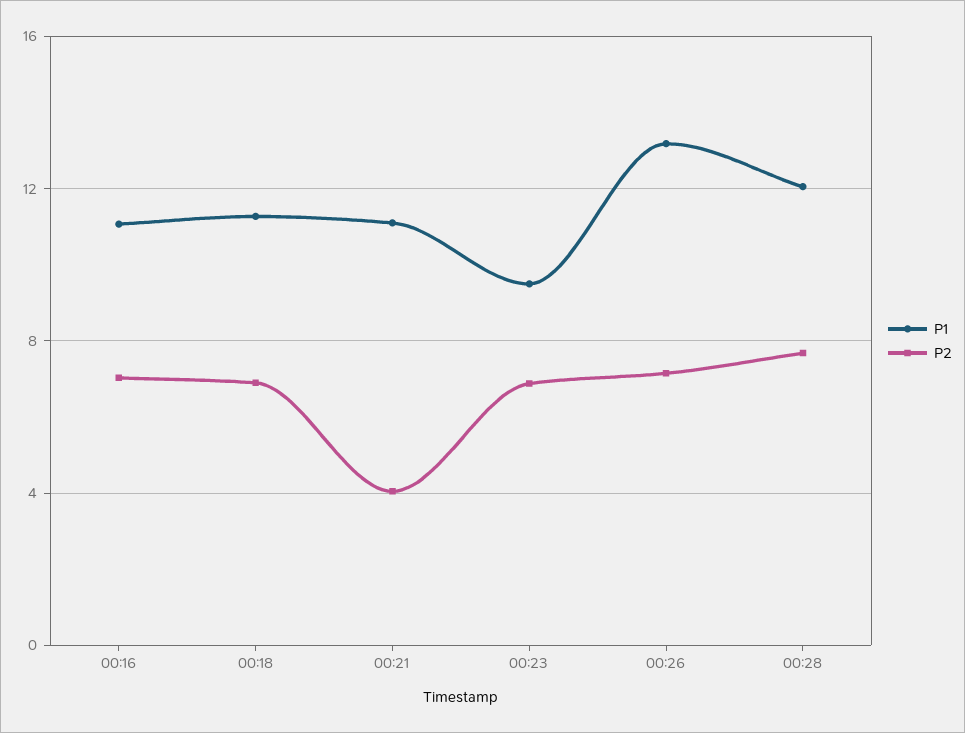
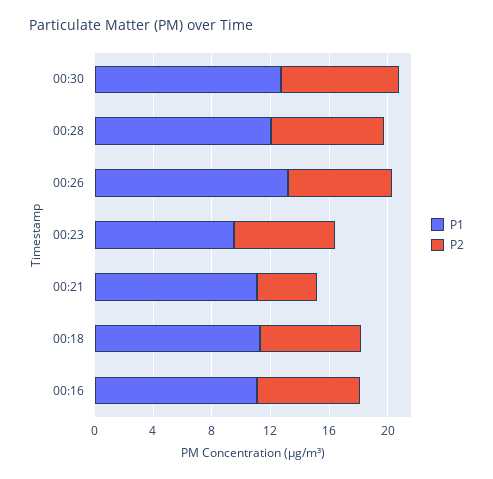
P1, 00:30: none -> 13
P2, 00:30: none -> 8

